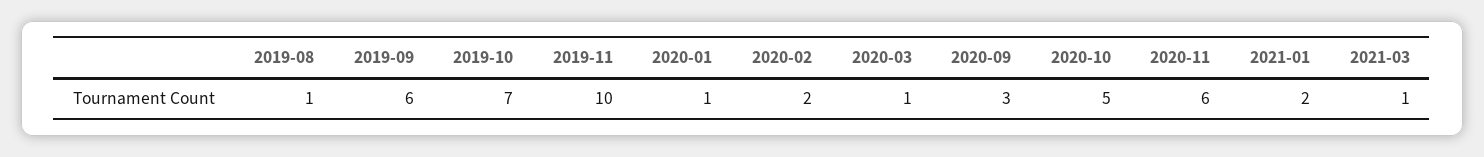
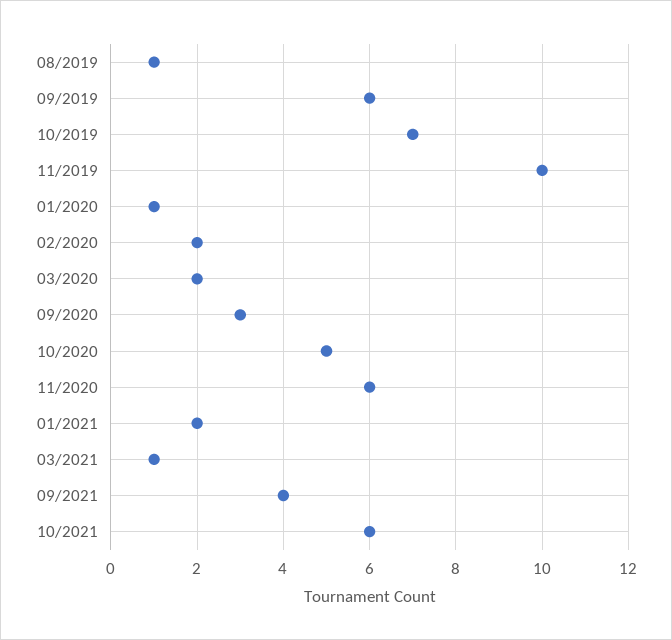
2020-03: 1 -> 2
09/2021: none -> 4
10/2021: none -> 6

